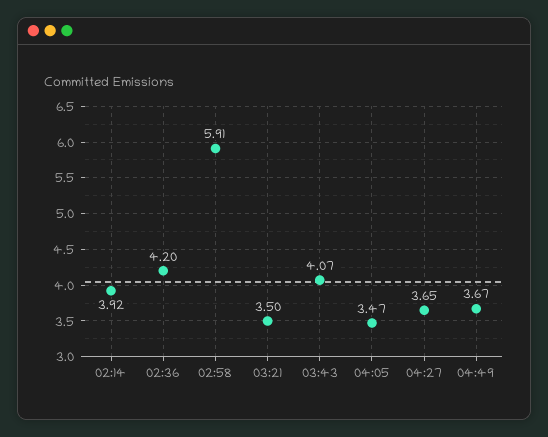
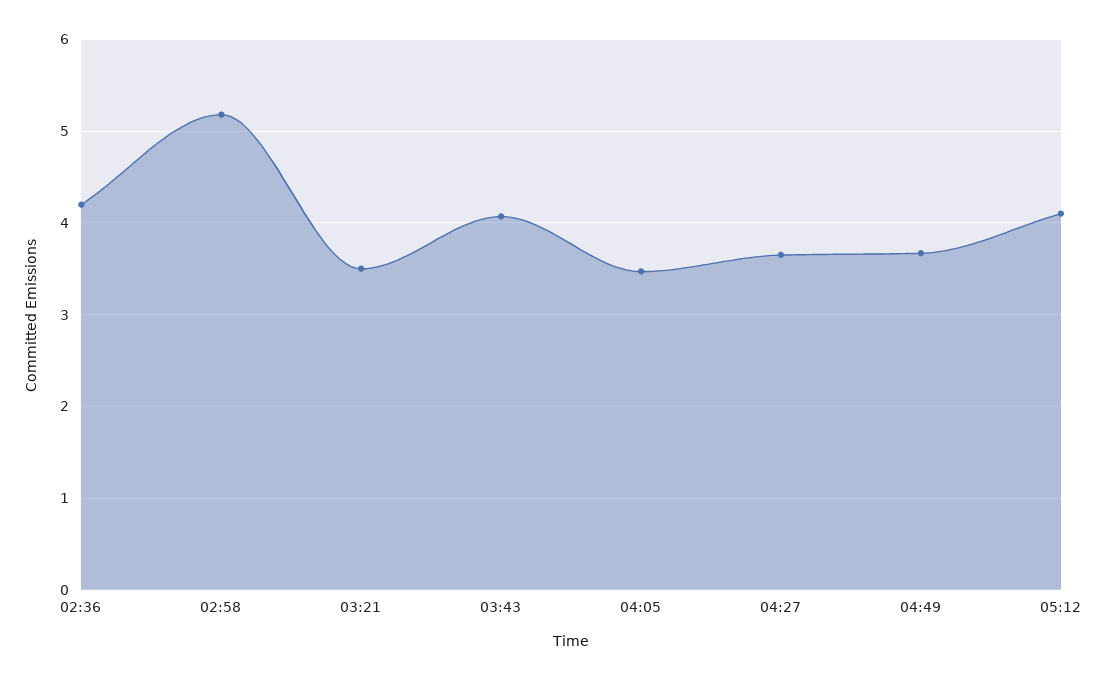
02:14: 3.92 -> none
02:58: 5.91 -> 5.2
05:12: none -> 4.1

